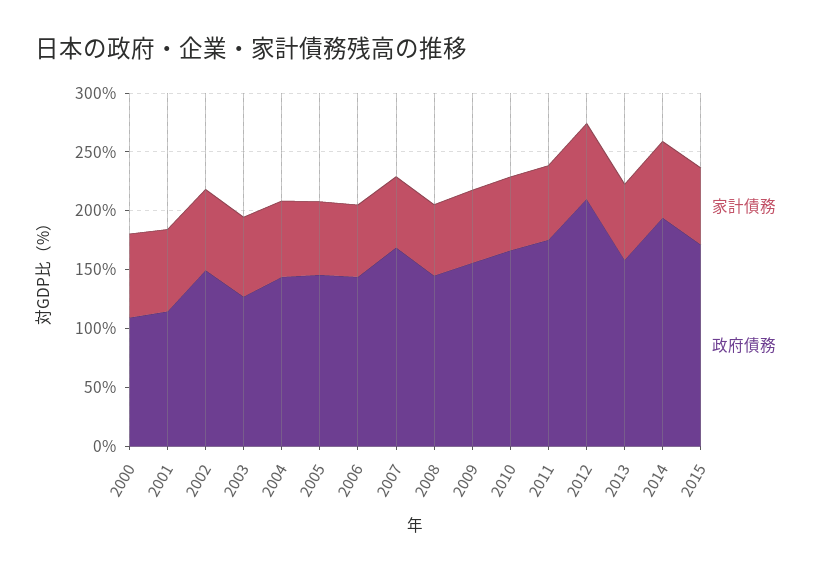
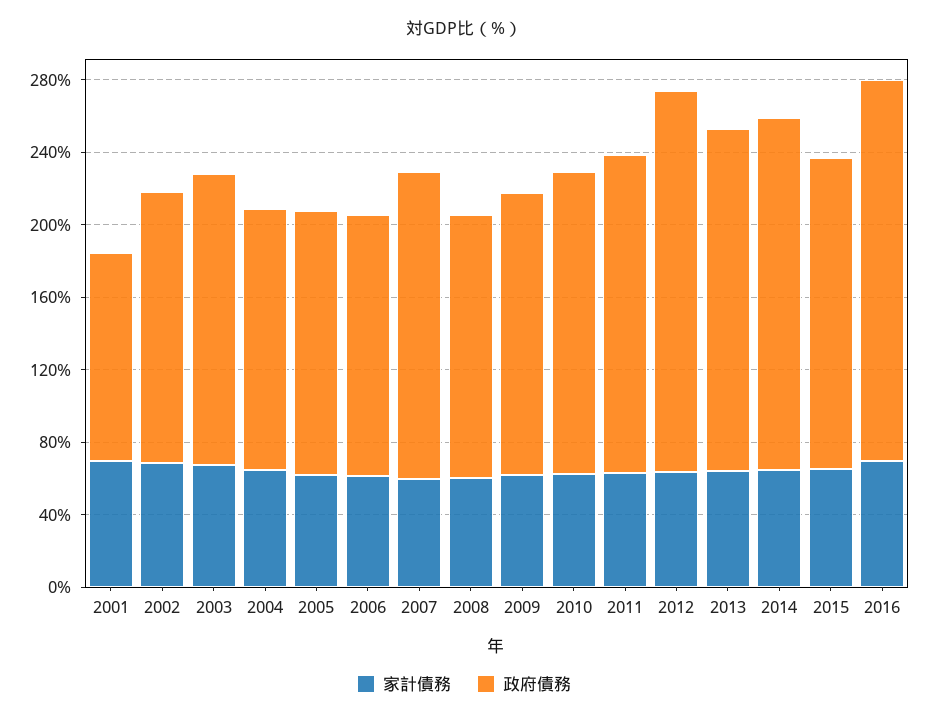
家計債務, 2000: 70 -> none
政府債務, 2000: 110 -> none
政府債務, 2003: 130 -> 160
政府債務, 2013: 160 -> 190
家計債務, 2016: none -> 70
政府債務, 2016: none -> 210

